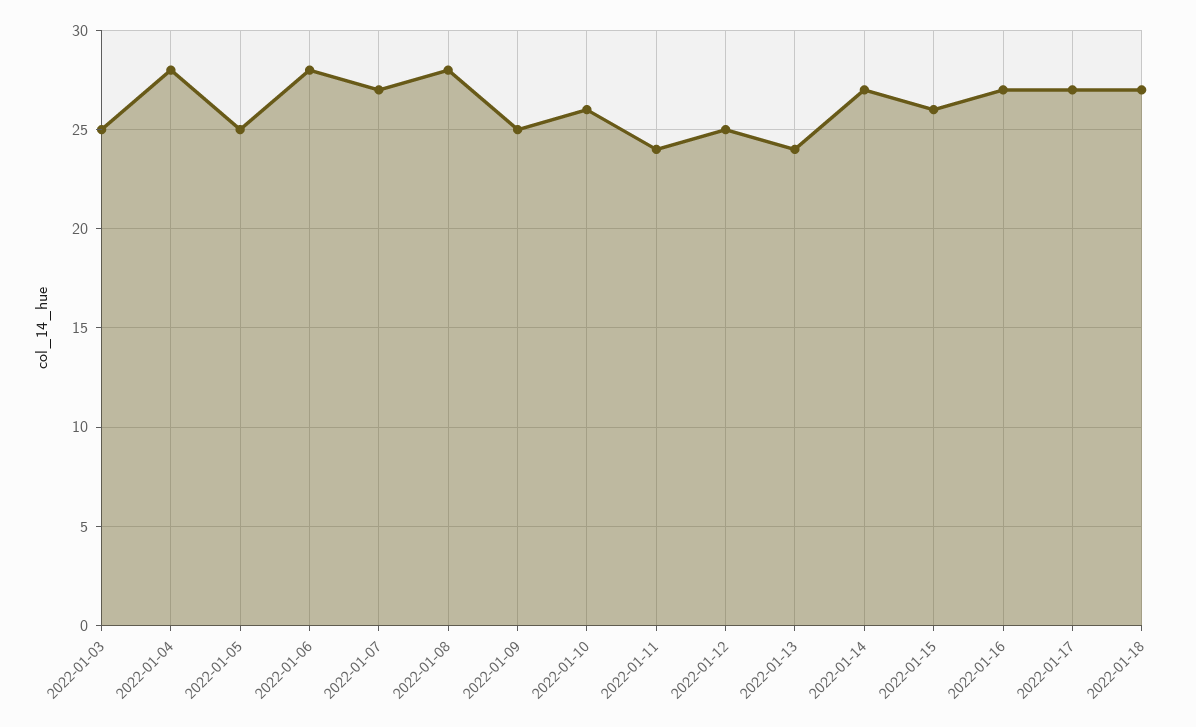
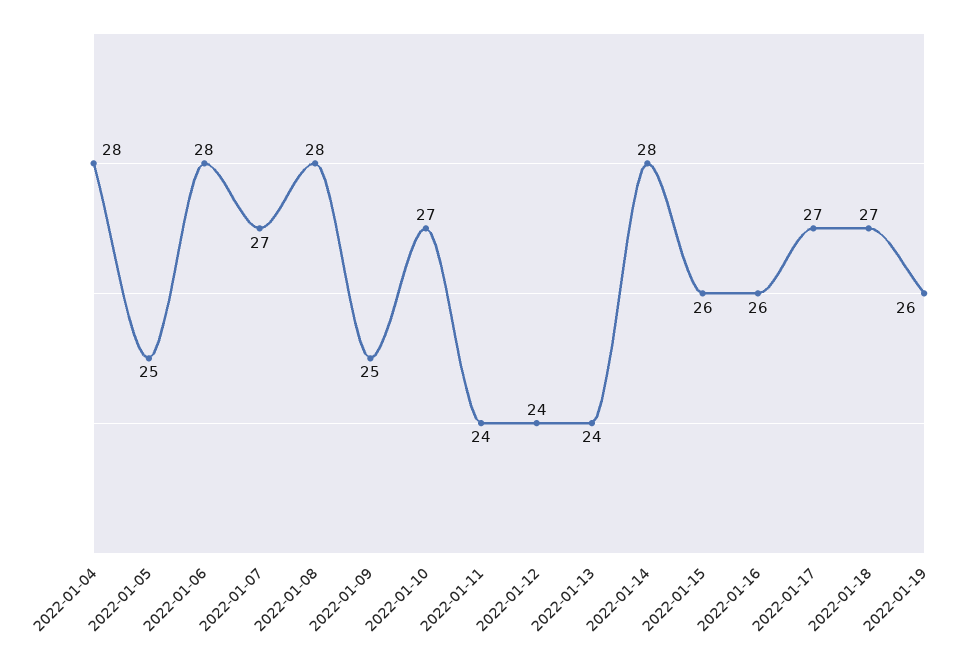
2022-01-03: 25 -> none
2022-01-10: 26 -> 27
2022-01-12: 25 -> 24
2022-01-14: 27 -> 28
2022-01-16: 27 -> 26
2022-01-19: none -> 26

